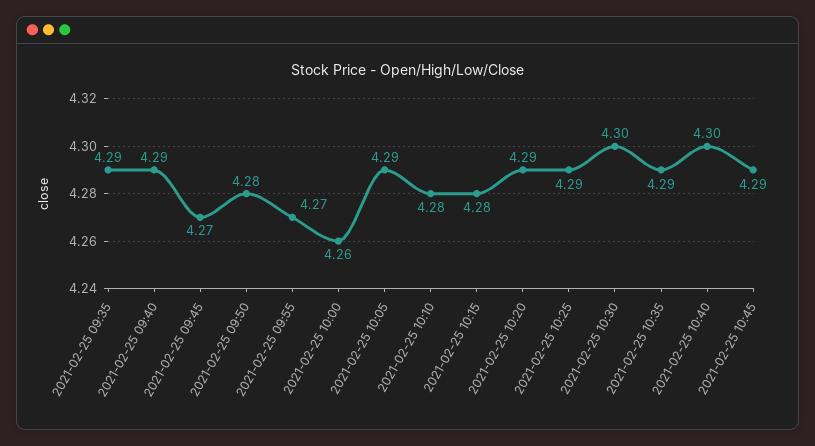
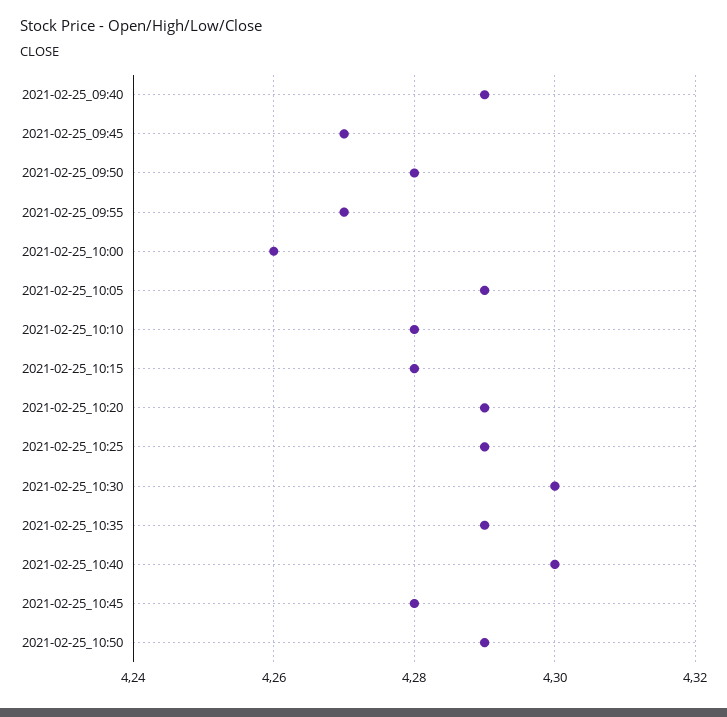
2021-02-25 09:35: 4.29 -> none
2021-02-25 10:45: 4.29 -> 4.28
2021-02-25_10:50: none -> 4.29

